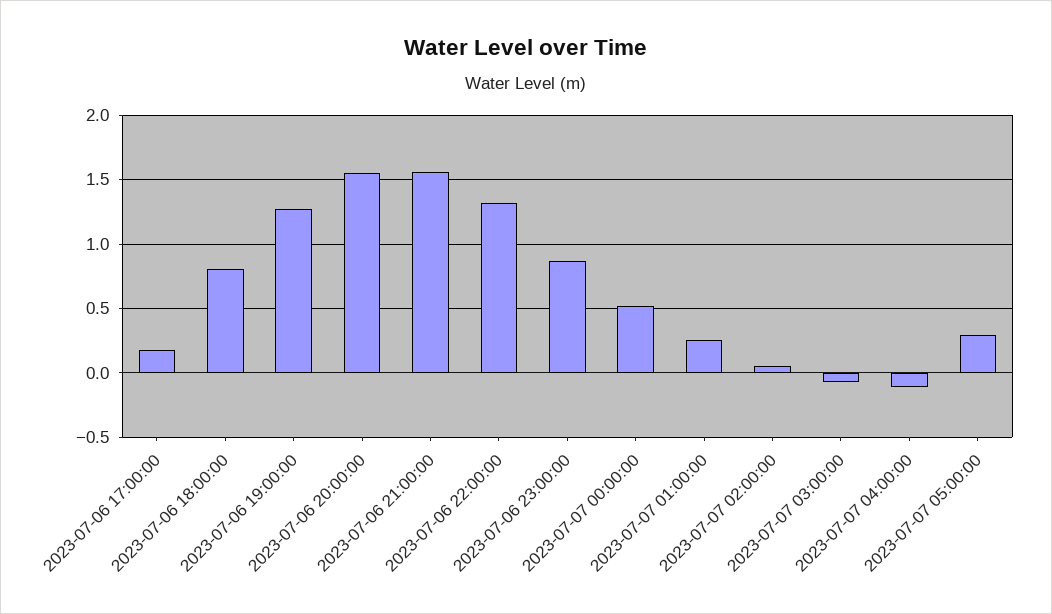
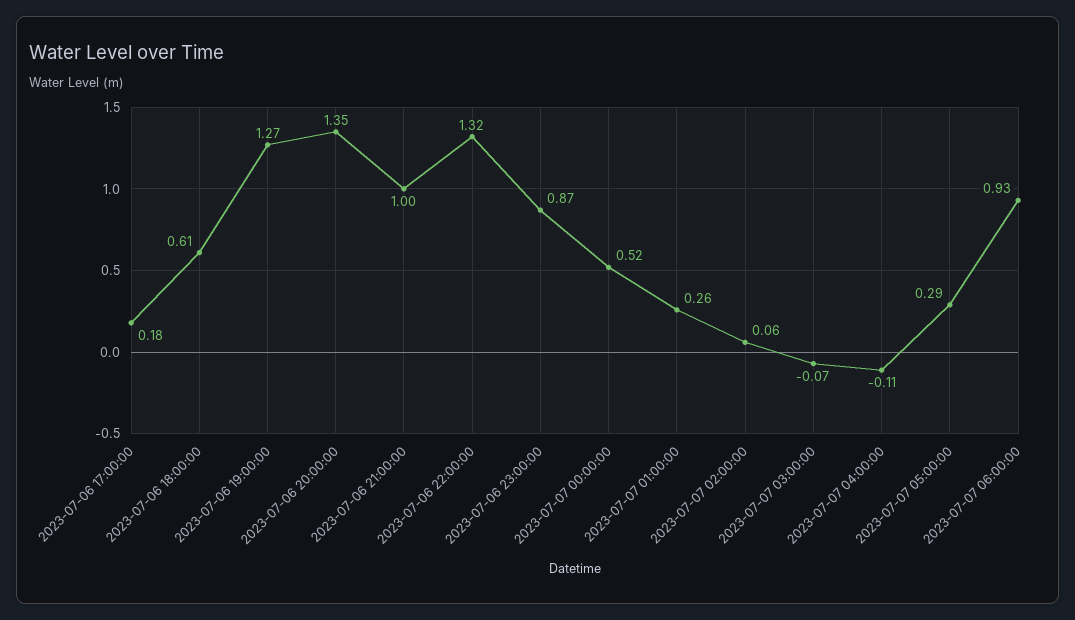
2023-07-06 18:00:00: 0.8 -> 0.61
2023-07-06 20:00:00: 1.55 -> 1.35
2023-07-06 21:00:00: 1.55 -> 1
2023-07-07 06:00:00: none -> 0.93

